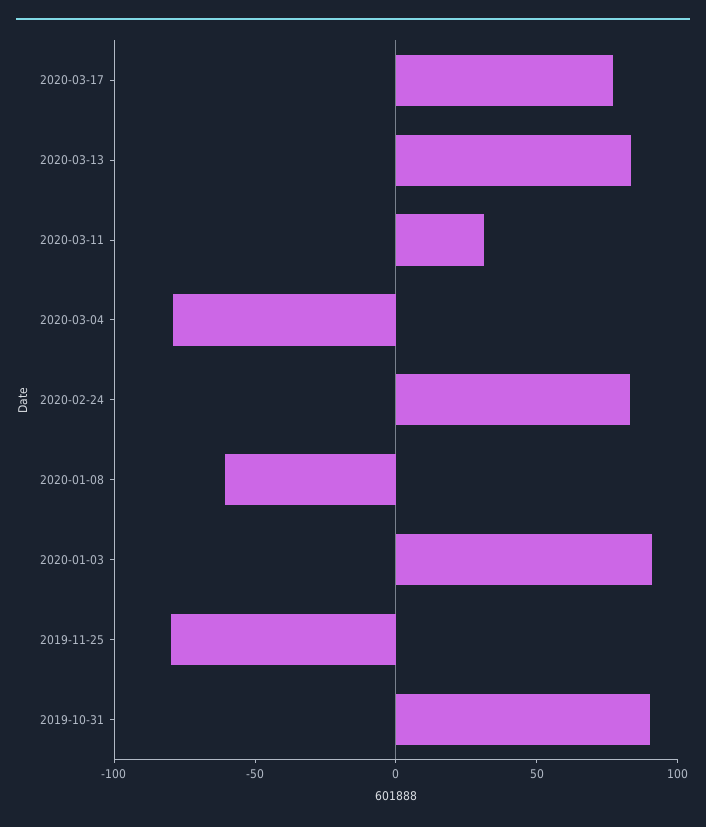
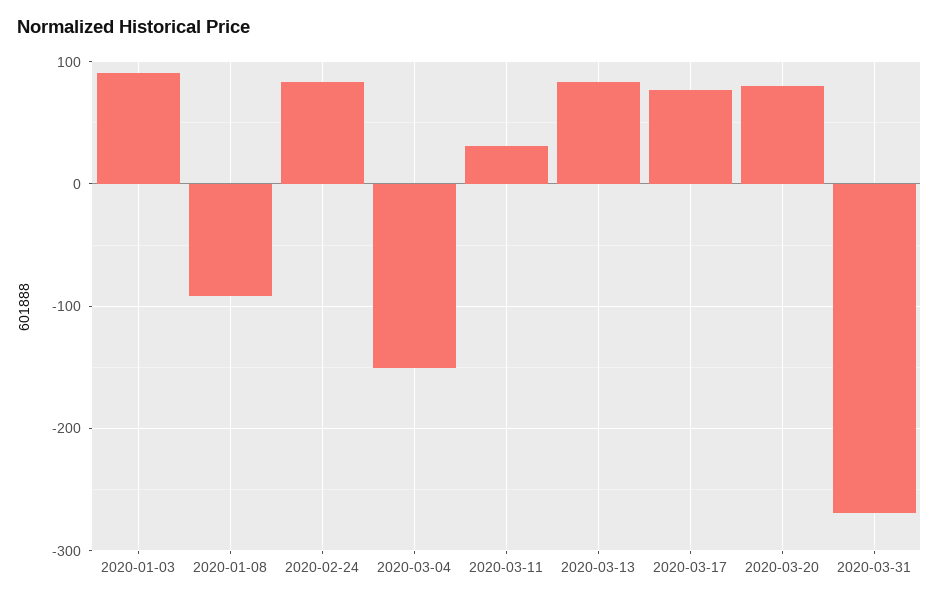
2020-03-04: -80 -> -150
2020-01-08: -60 -> -90
2019-11-25: -80 -> none
2019-10-31: 90 -> none
2020-03-20: none -> 80
2020-03-31: none -> -270

